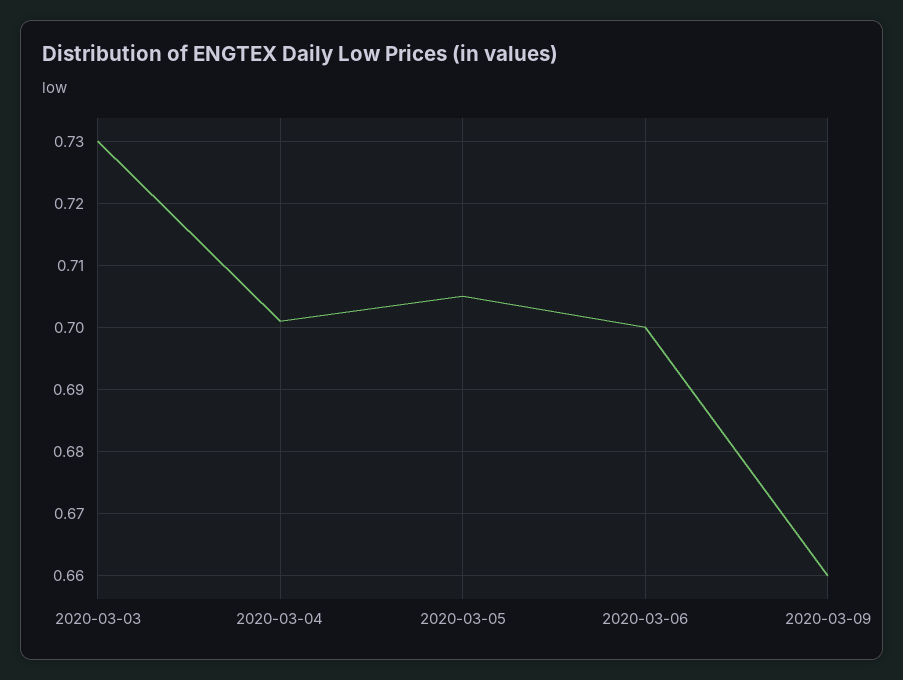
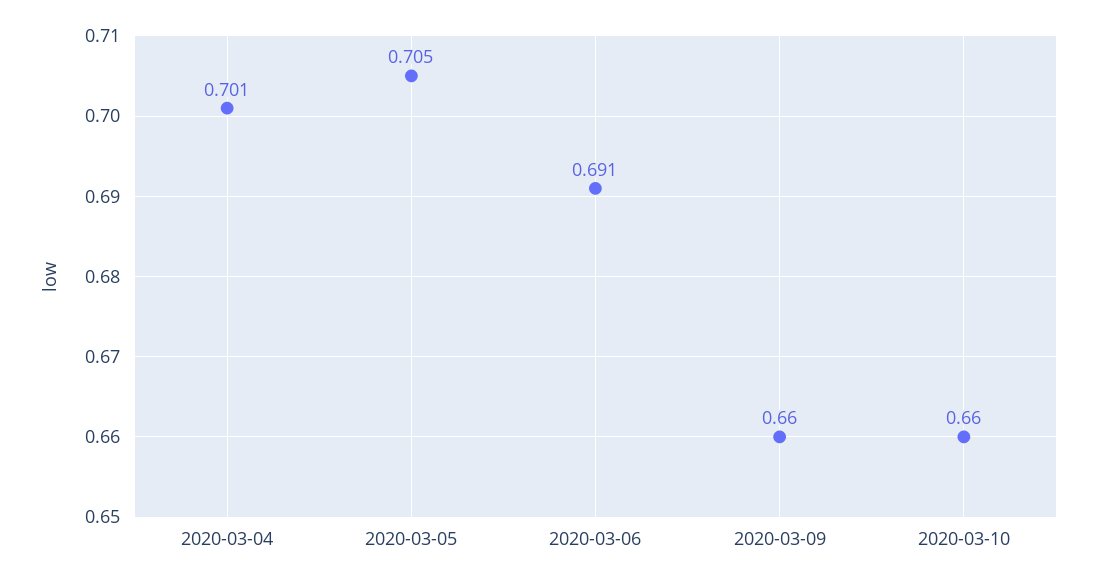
2020-03-03: 0.73 -> none
2020-03-06: 0.7 -> 0.691
2020-03-10: none -> 0.66

